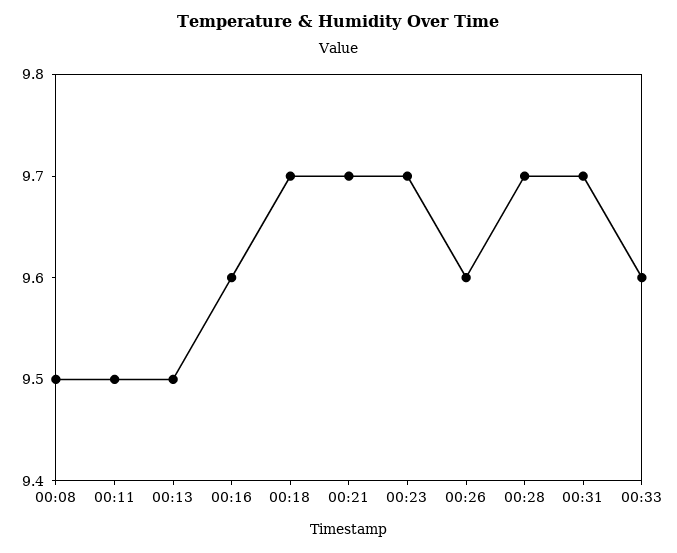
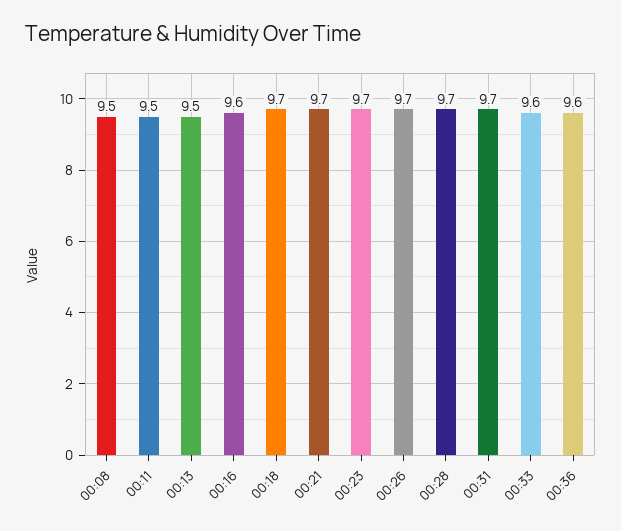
00:26: 9.6 -> 9.7
00:36: none -> 9.6

